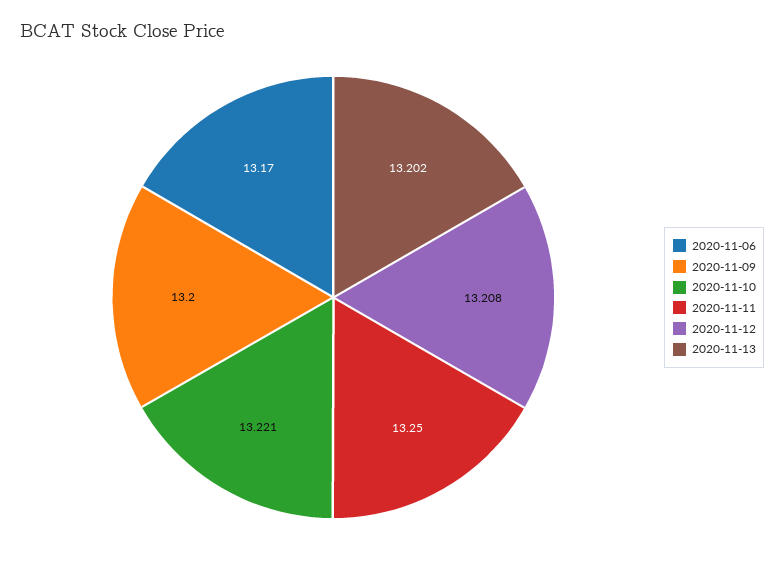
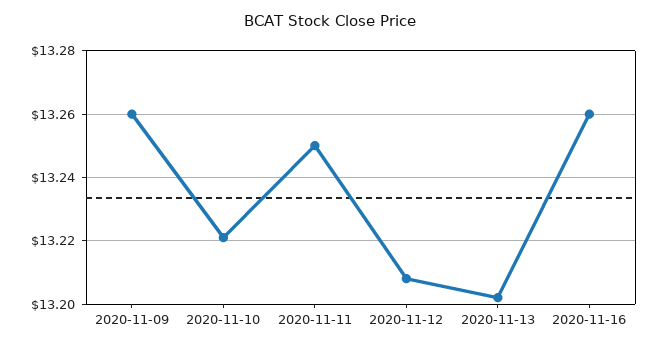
2020-11-06: 13.17 -> none
2020-11-09: 13.2 -> 13.26
2020-11-16: none -> 13.26

